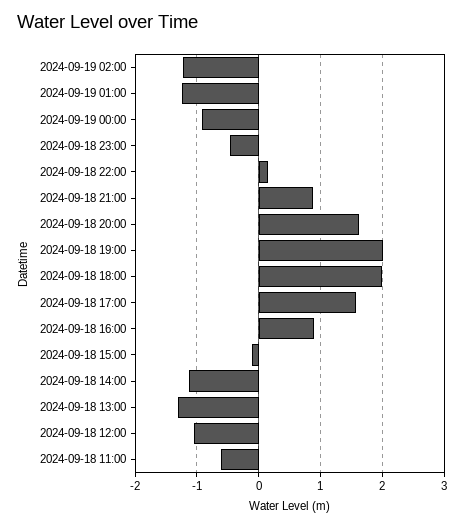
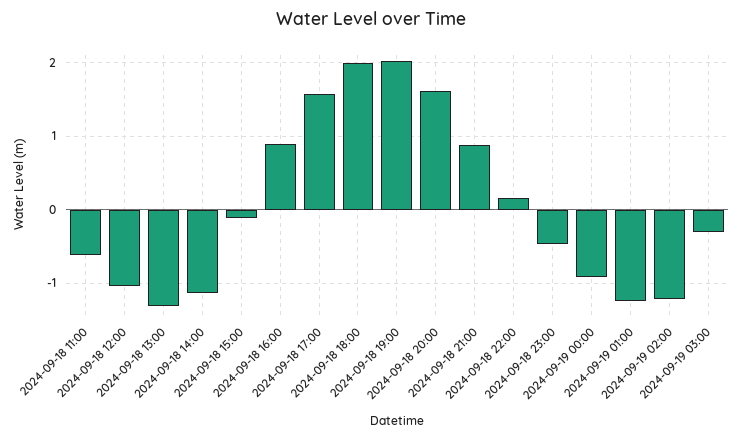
2024-09-19 03:00: none -> -0.3

